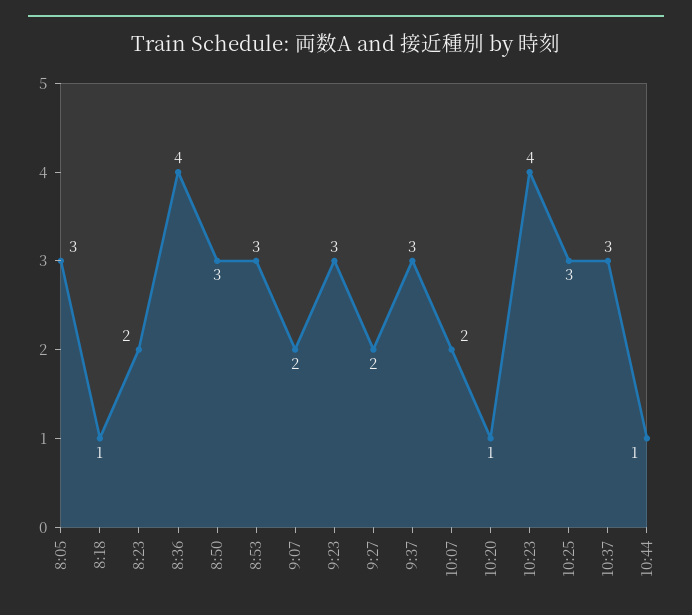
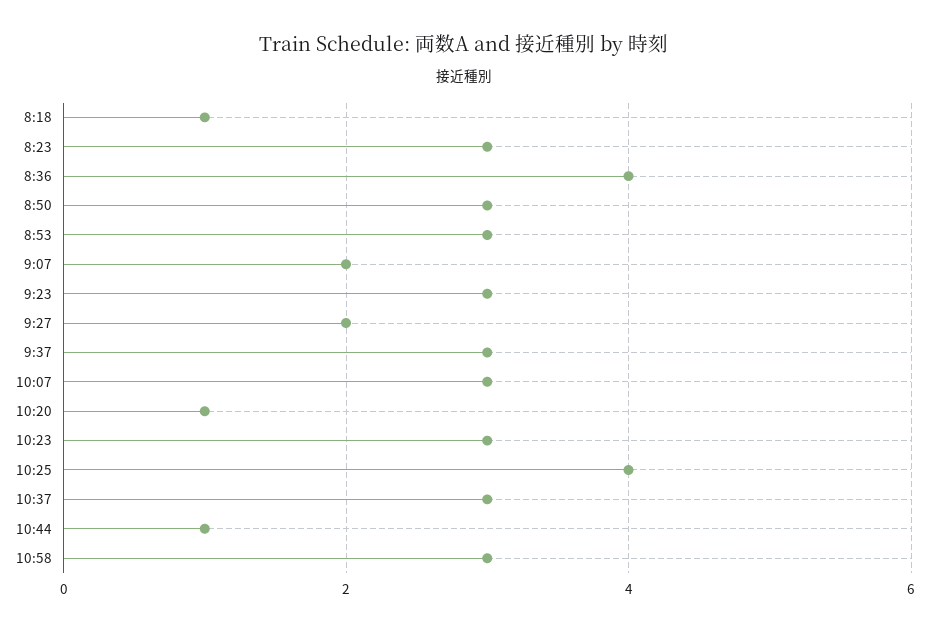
8:05: 3 -> none
8:23: 2 -> 3
10:07: 2 -> 3
10:23: 4 -> 3
10:25: 3 -> 4
10:58: none -> 3

